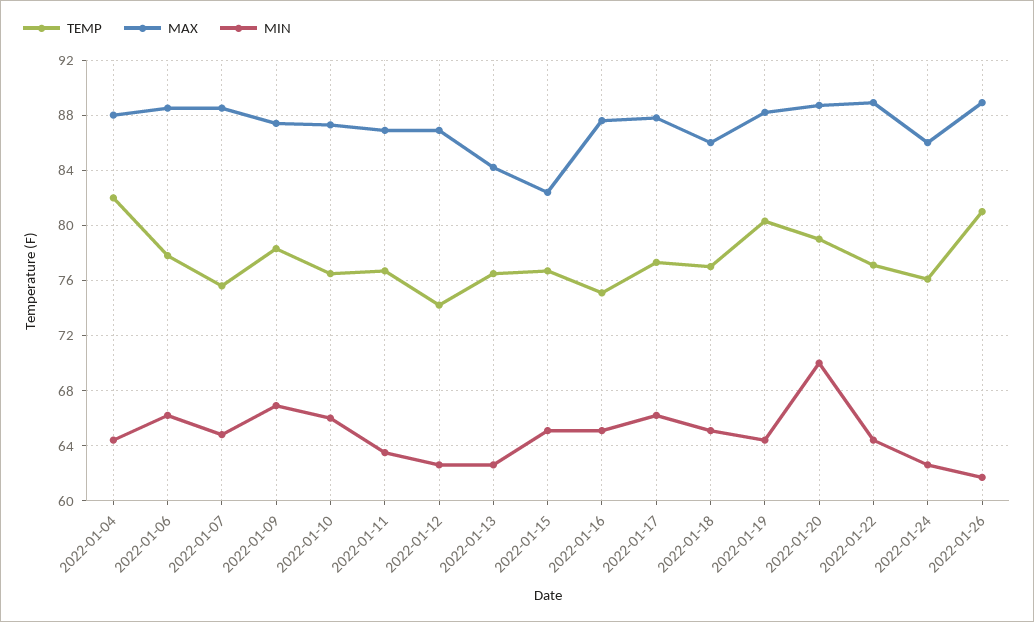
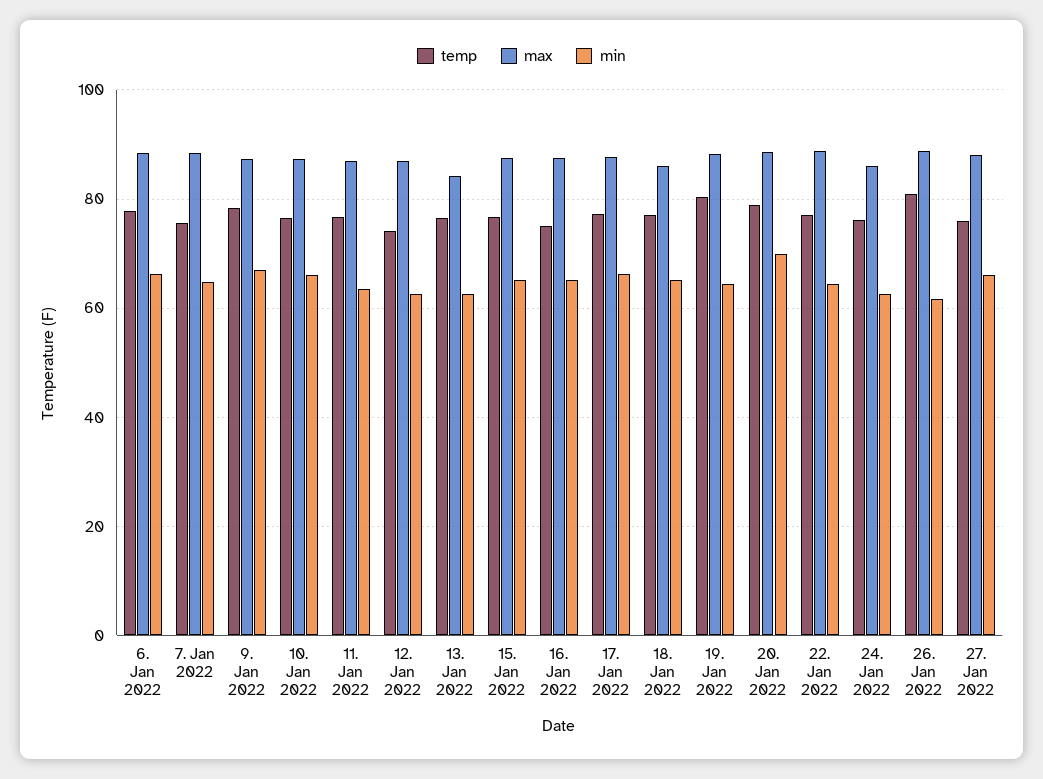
TEMP, 2022-01-04: 82 -> none
MAX, 2022-01-04: 88 -> none
MIN, 2022-01-04: 64.5 -> none
MAX, 2022-01-15: 82.5 -> 88
TEMP, 27. Jan 2022: none -> 76
MAX, 27. Jan 2022: none -> 88
MIN, 27. Jan 2022: none -> 66

